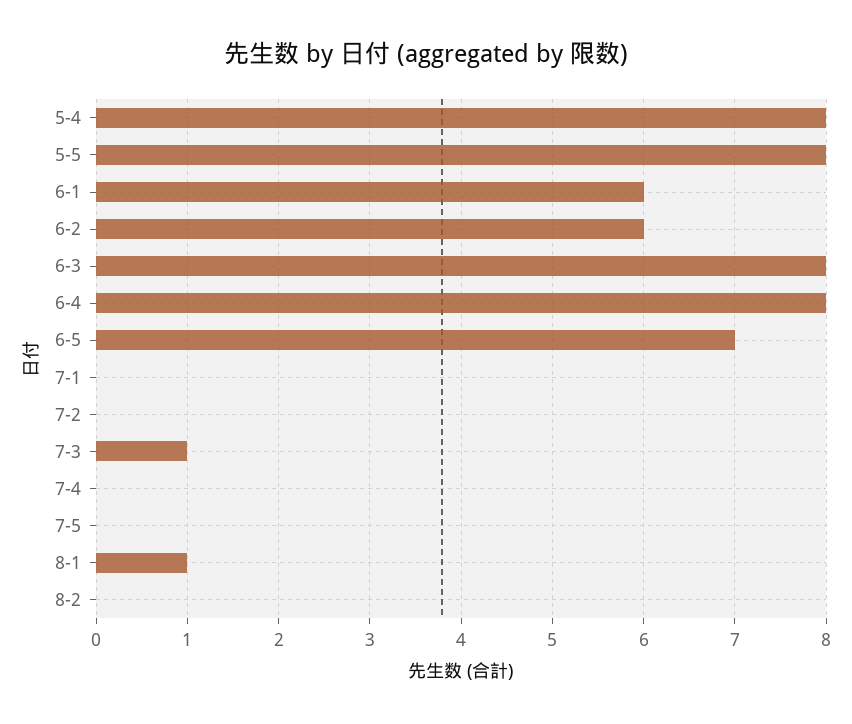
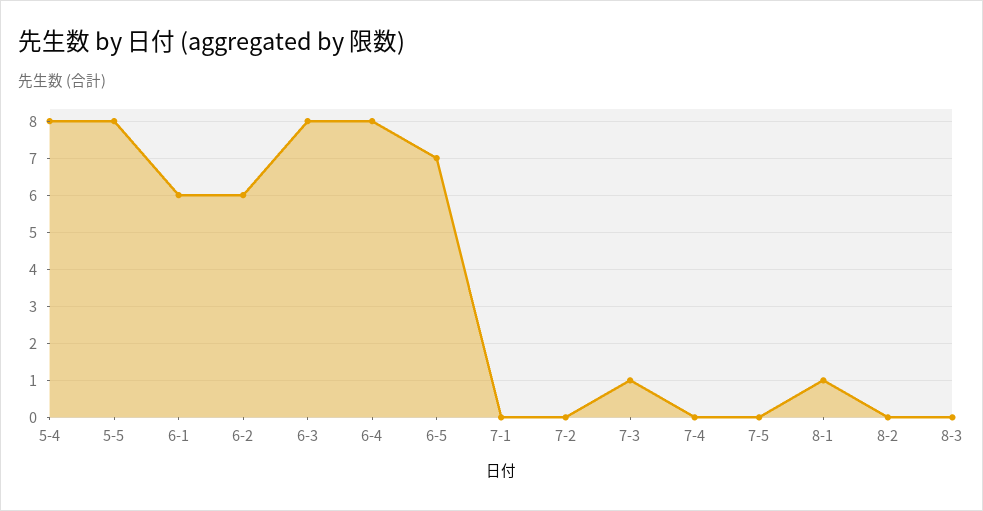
8-3: none -> 0

